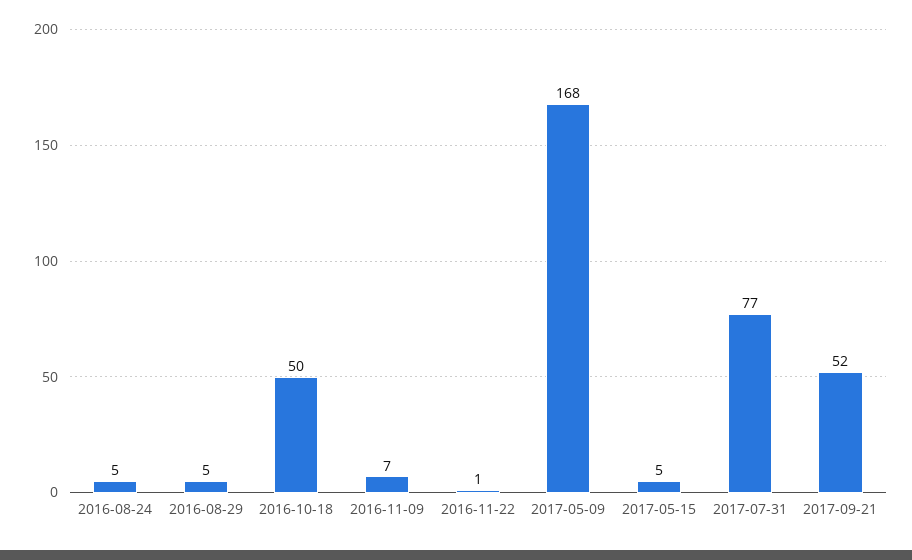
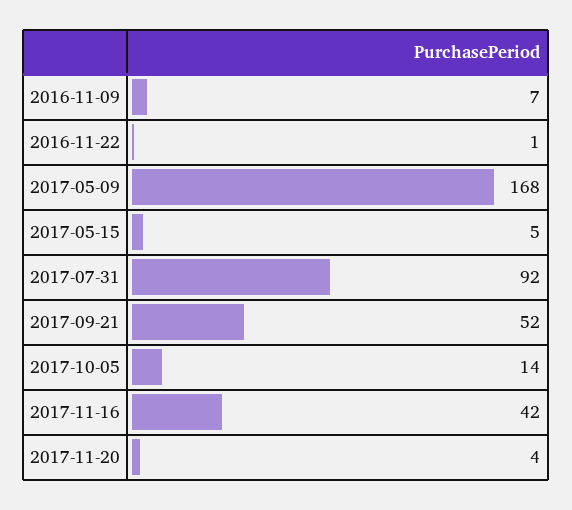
2016-08-24: 5 -> none
2016-08-29: 5 -> none
2016-10-18: 50 -> none
2017-07-31: 77 -> 92
2017-10-05: none -> 14
2017-11-16: none -> 42
2017-11-20: none -> 4

